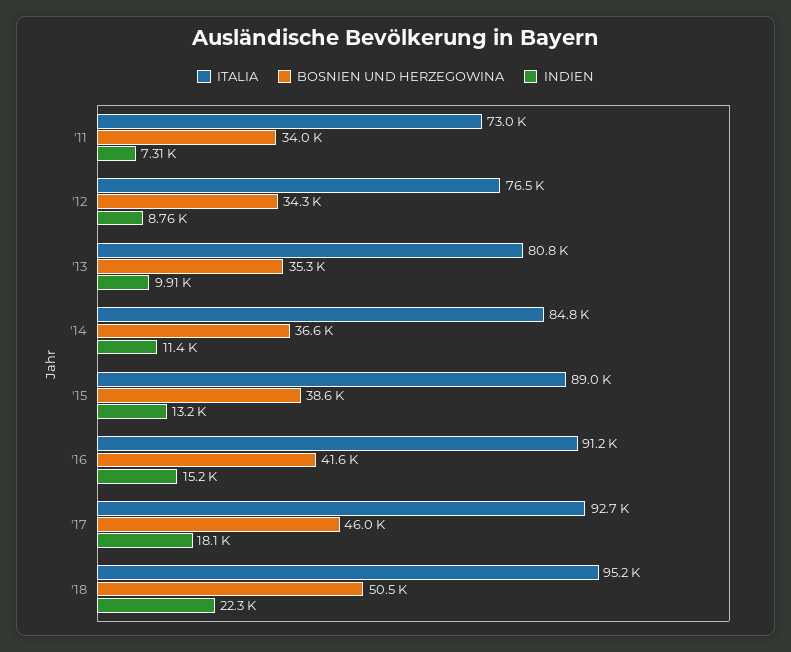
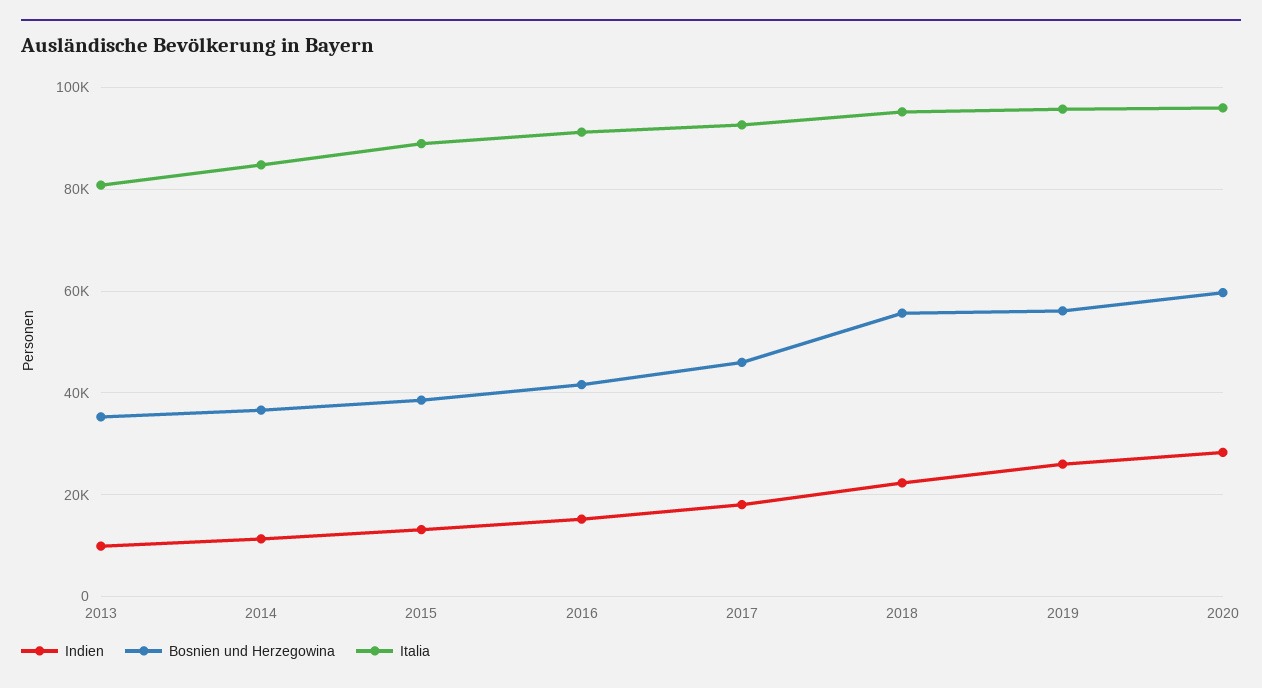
ITALIA, '11: 73000 -> none
BOSNIEN UND HERZEGOWINA, '11: 34000 -> none
INDIEN, '11: 7310 -> none
ITALIA, '12: 76500 -> none
BOSNIEN UND HERZEGOWINA, '12: 34300 -> none
INDIEN, '12: 8760 -> none
BOSNIEN UND HERZEGOWINA, '18: 50500 -> 56000
INDIEN, 2019: none -> 26000
BOSNIEN UND HERZEGOWINA, 2019: none -> 56000
ITALIA, 2019: none -> 96000
INDIEN, 2020: none -> 28000
BOSNIEN UND HERZEGOWINA, 2020: none -> 60000
ITALIA, 2020: none -> 96000

